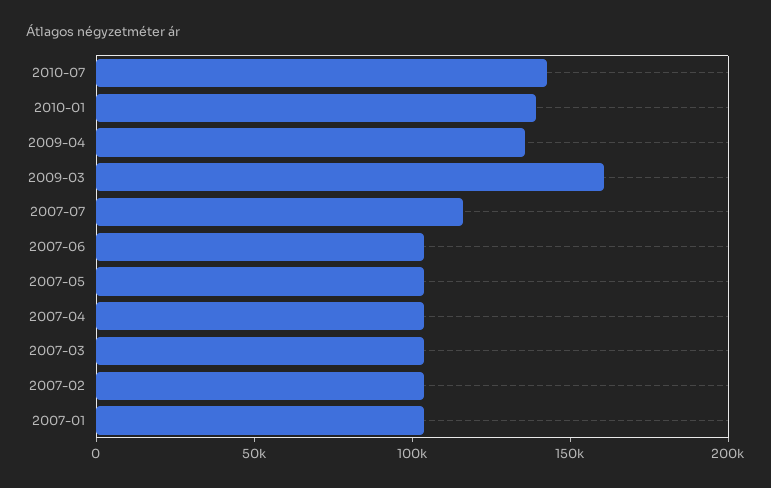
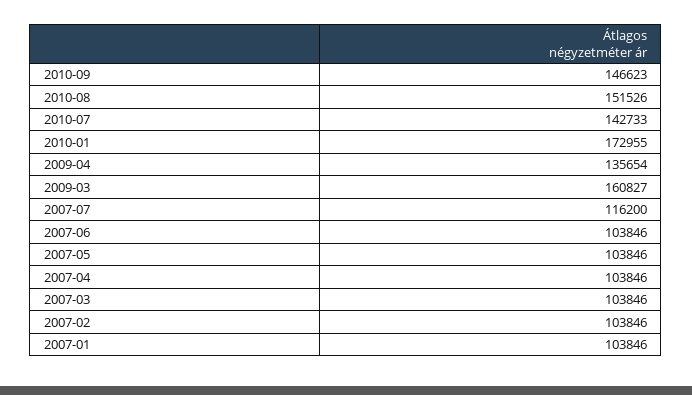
2010-01: 140000 -> 172955
2010-09: none -> 146623
2010-08: none -> 151526

